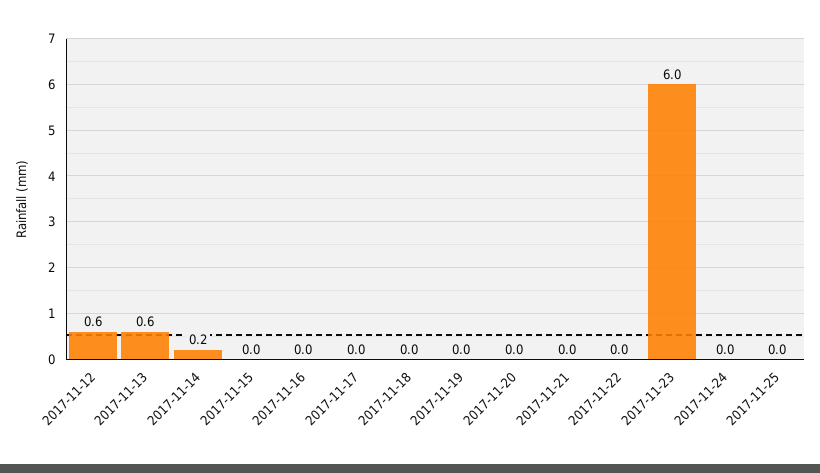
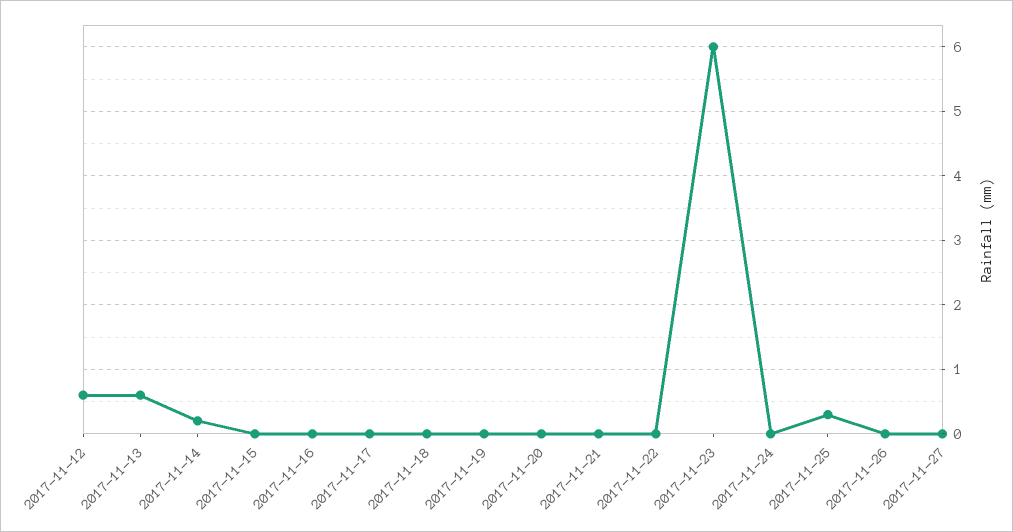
2017-11-25: 0 -> 0.3
2017-11-26: none -> 0
2017-11-27: none -> 0

